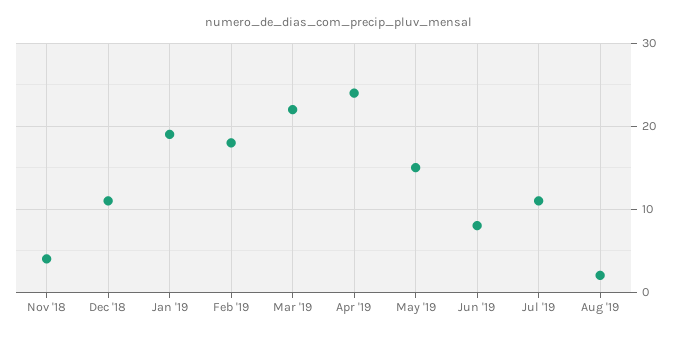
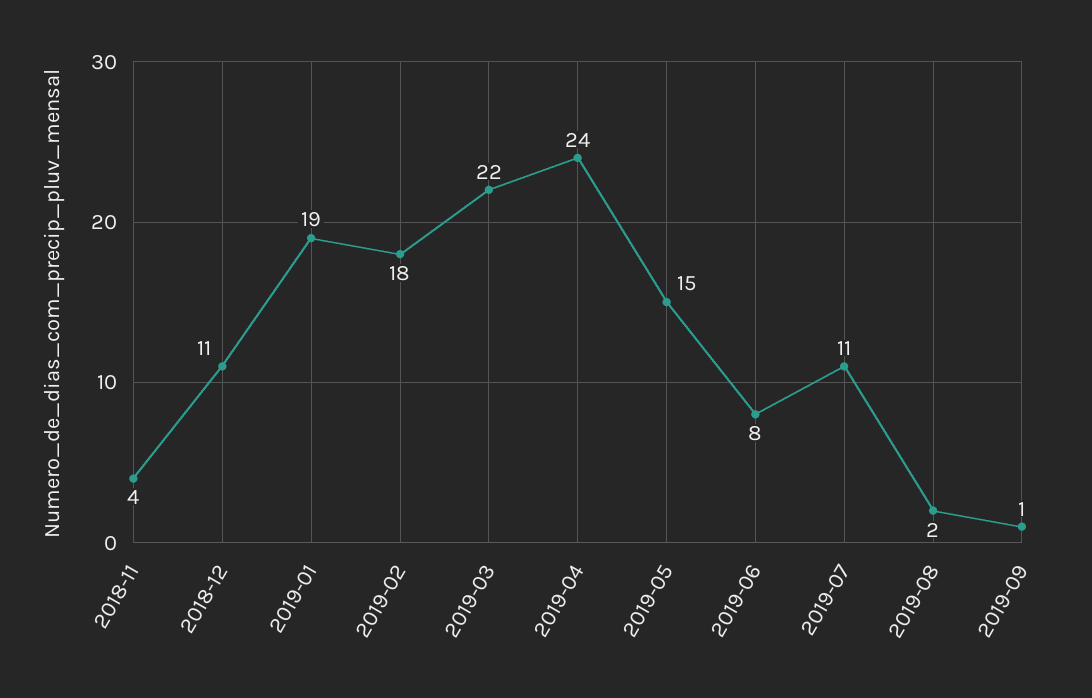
2019-09: none -> 1

